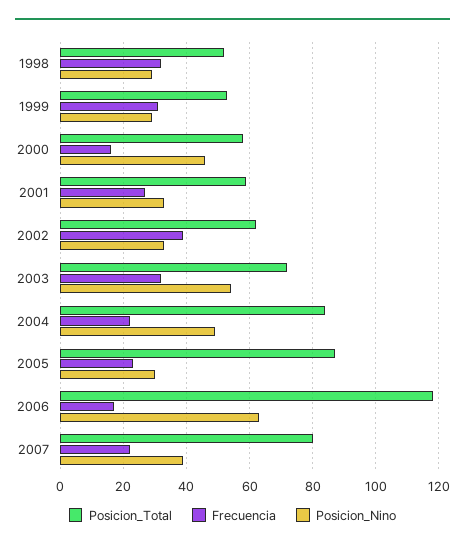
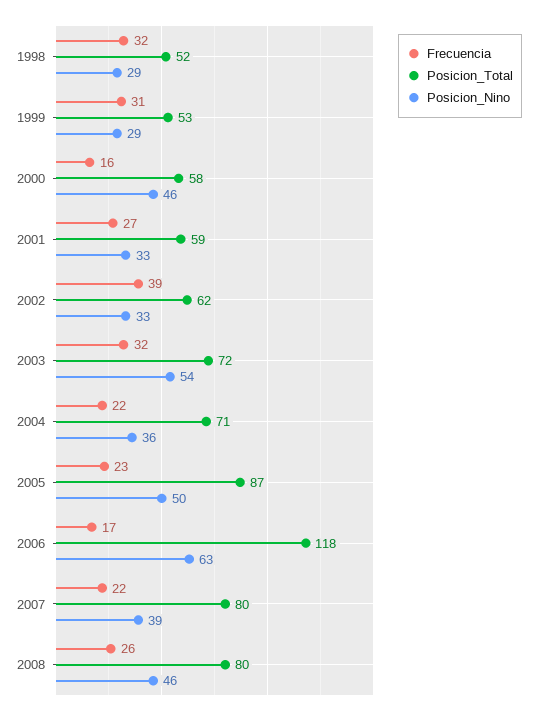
Posicion_Total, 2004: 85 -> 71
Posicion_Nino, 2004: 50 -> 36
Posicion_Nino, 2005: 30 -> 50
Frecuencia, 2008: none -> 26
Posicion_Total, 2008: none -> 80
Posicion_Nino, 2008: none -> 46

